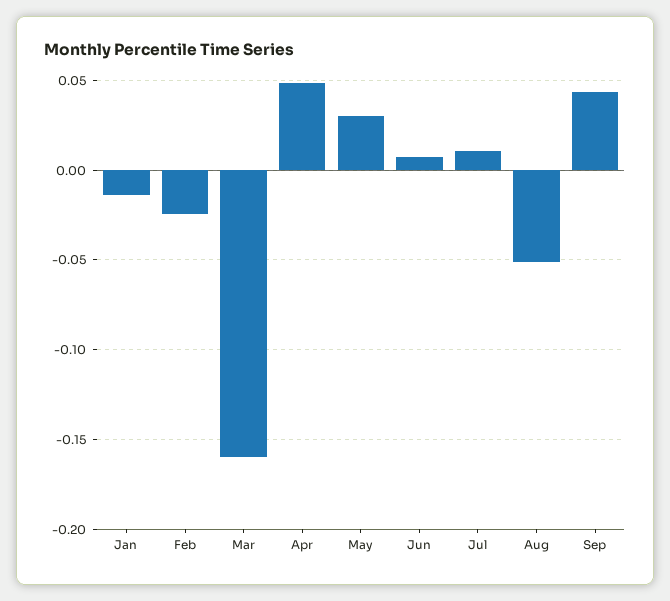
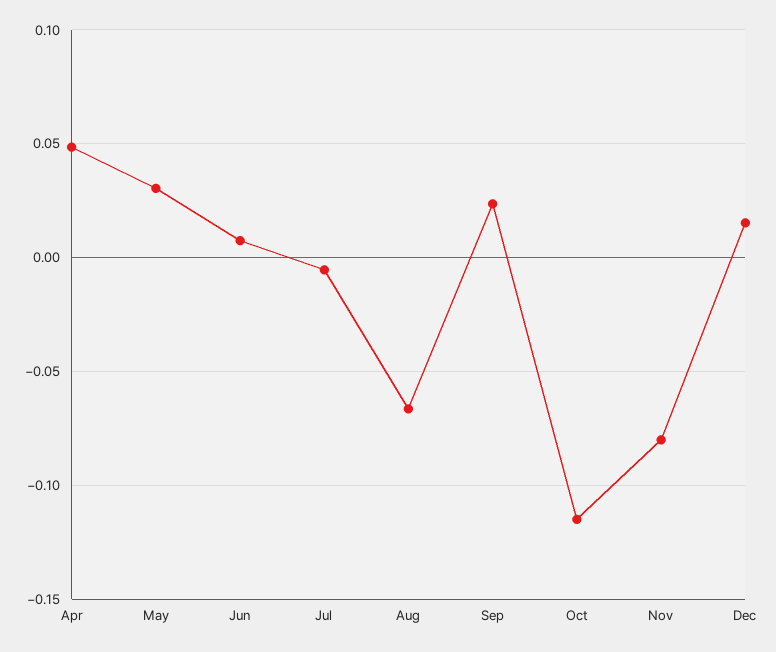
Jan: -0.015 -> none
Feb: -0.025 -> none
Mar: -0.16 -> none
Jul: 0.01 -> -0.005
Aug: -0.05 -> -0.065
Sep: 0.045 -> 0.025
Oct: none -> -0.115
Nov: none -> -0.08
Dec: none -> 0.015

